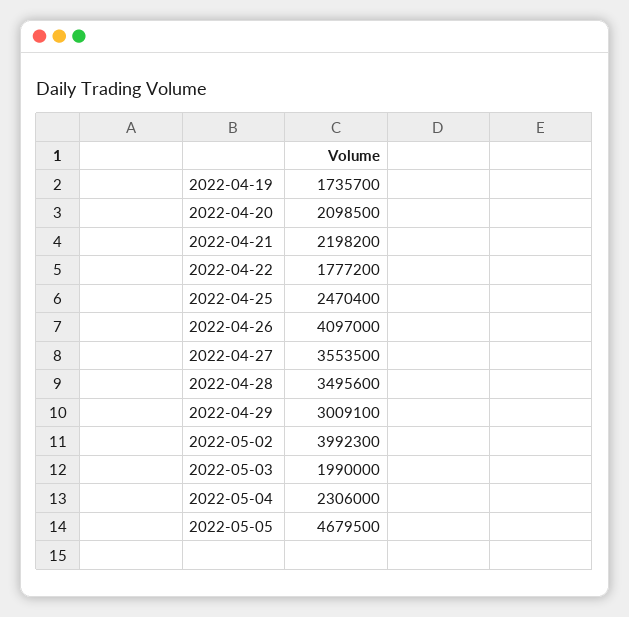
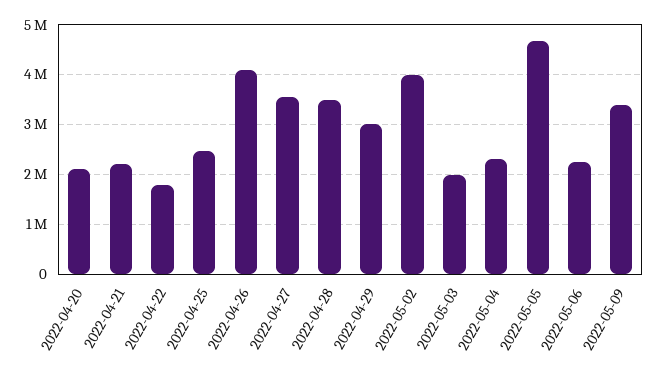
2022-04-19: 1735700 -> none
2022-05-06: none -> 2200000
2022-05-09: none -> 3400000

